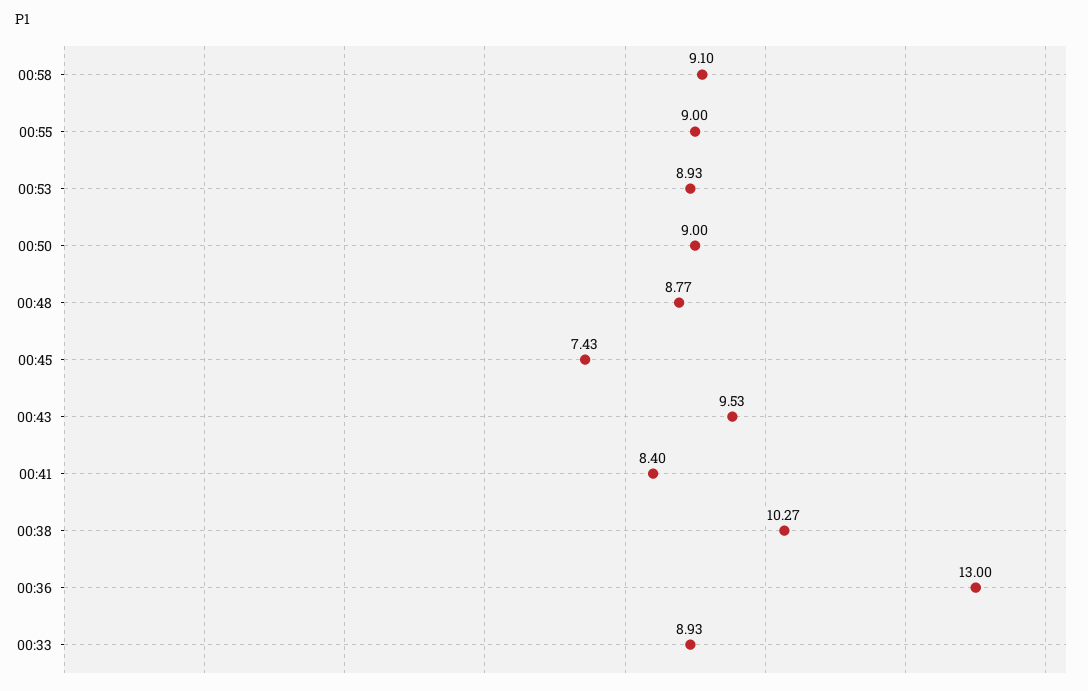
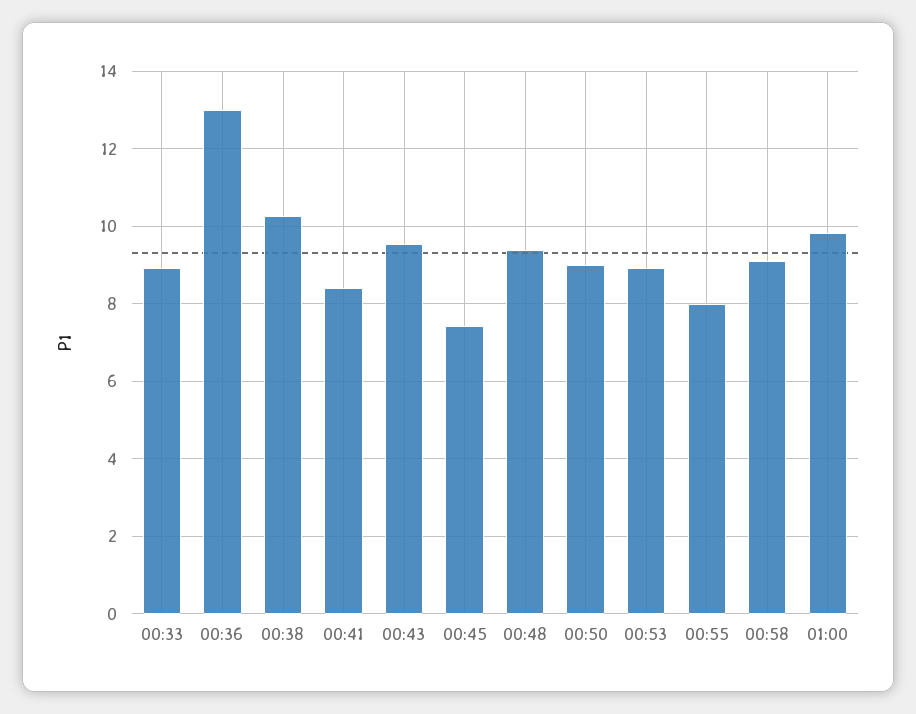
00:55: 9 -> 8
00:48: 8.77 -> 9.4
01:00: none -> 9.8

